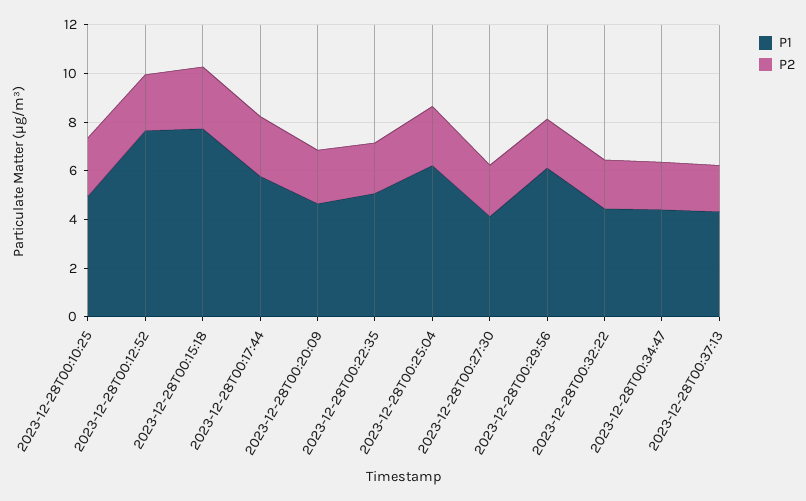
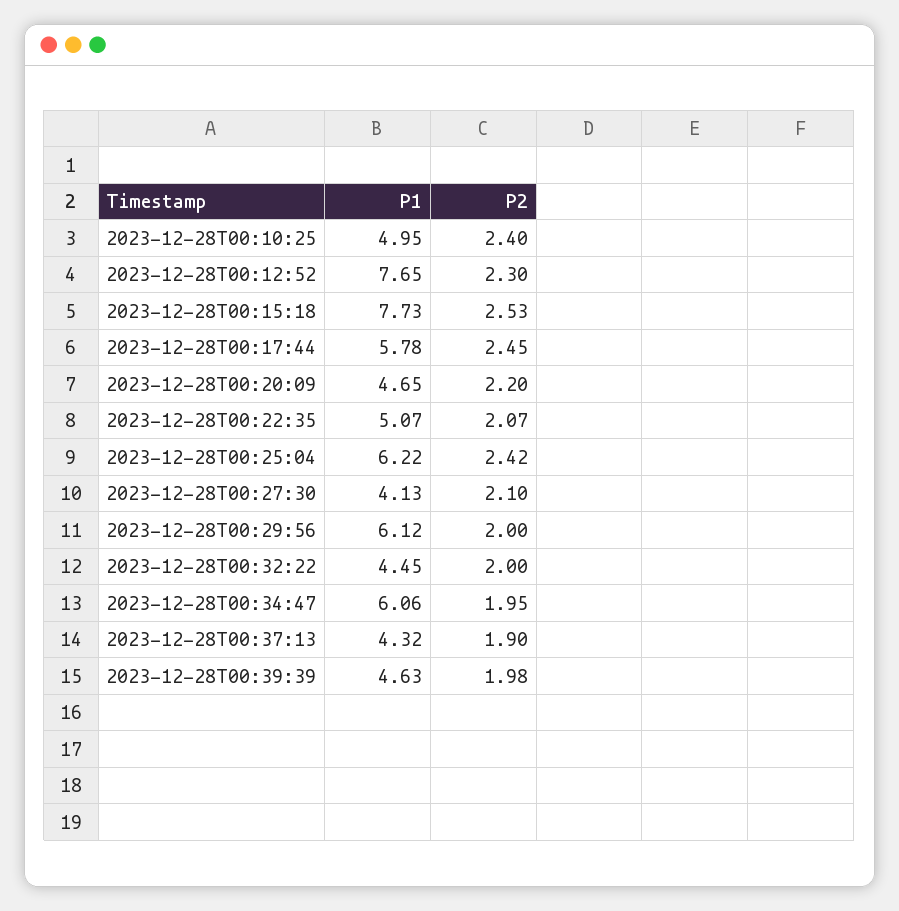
P1, 2023-12-28T00:34:47: 4.5 -> 6.06
P1, 2023-12-28T00:39:39: none -> 4.63
P2, 2023-12-28T00:39:39: none -> 1.98

